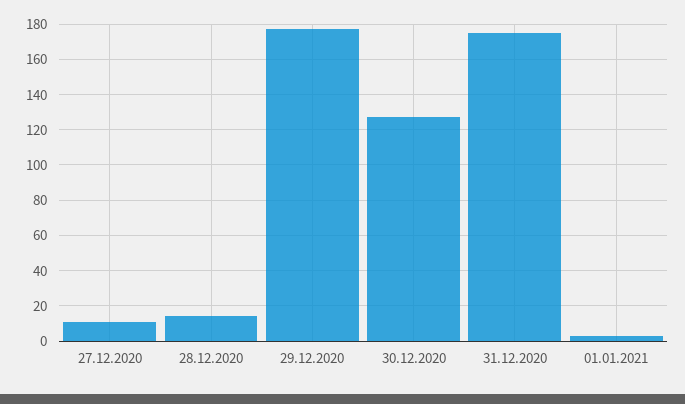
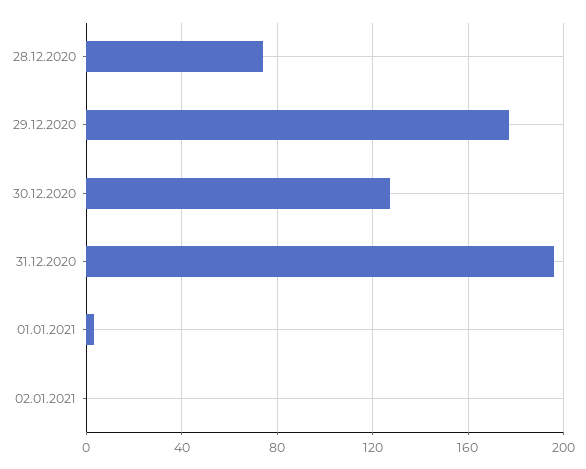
27.12.2020: 10 -> none
28.12.2020: 15 -> 75
31.12.2020: 175 -> 195
02.01.2021: none -> 0

